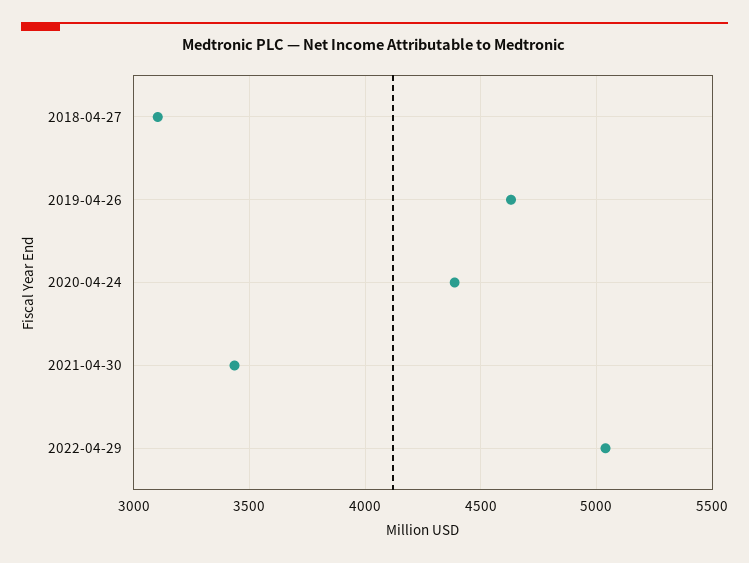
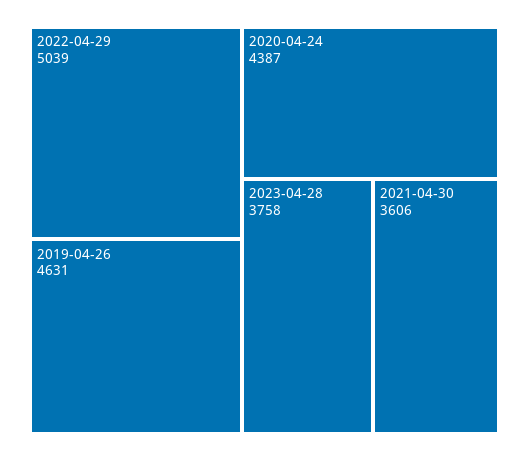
2018-04-27: 3100 -> none
2021-04-30: 3450 -> 3606
2023-04-28: none -> 3758

